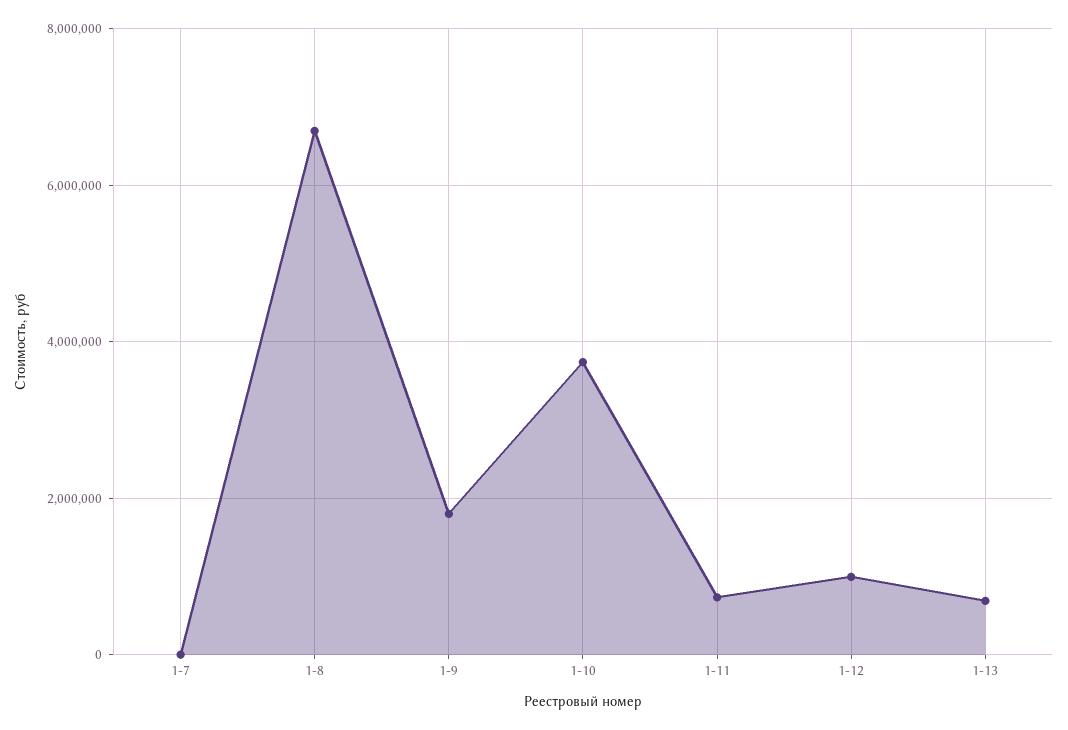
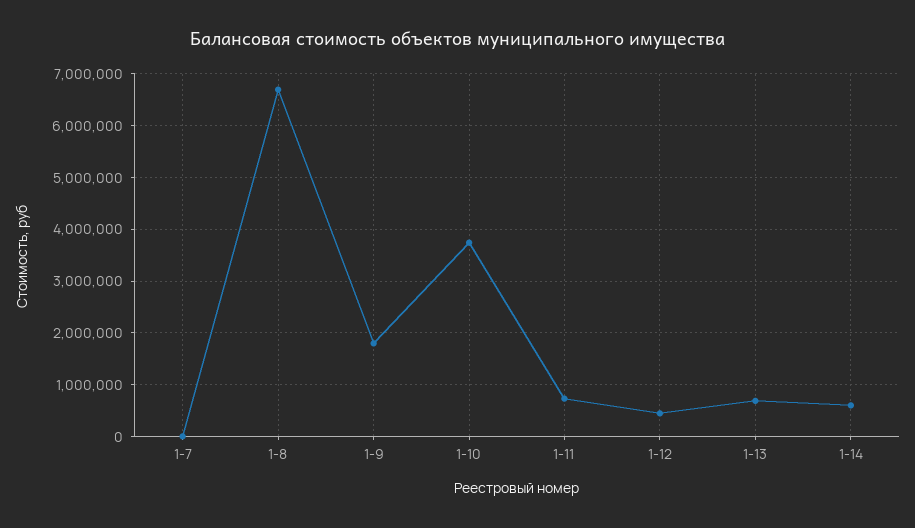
1-12: 1000000 -> 400000
1-14: none -> 600000

